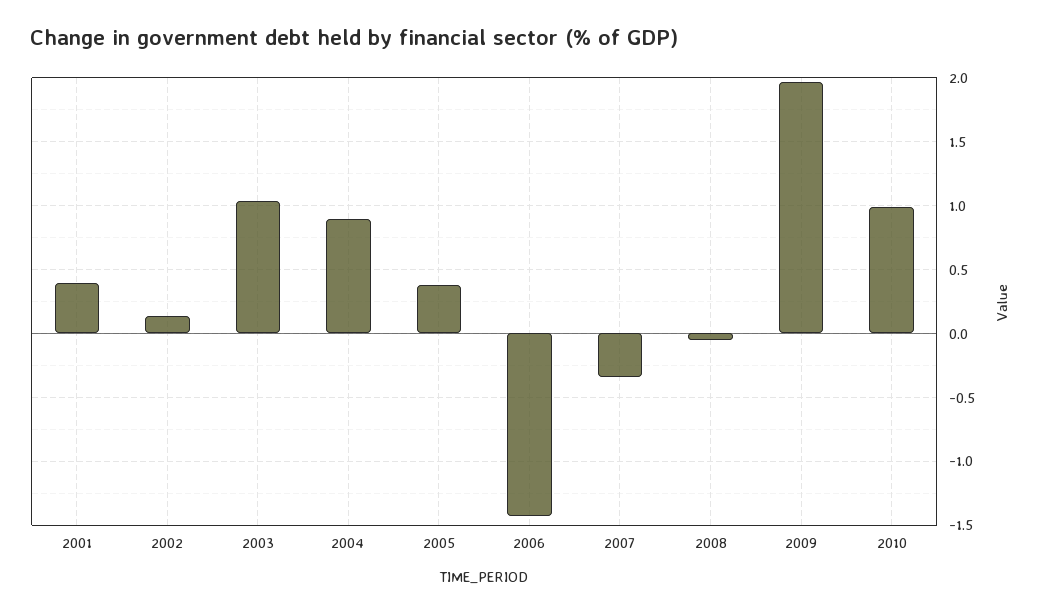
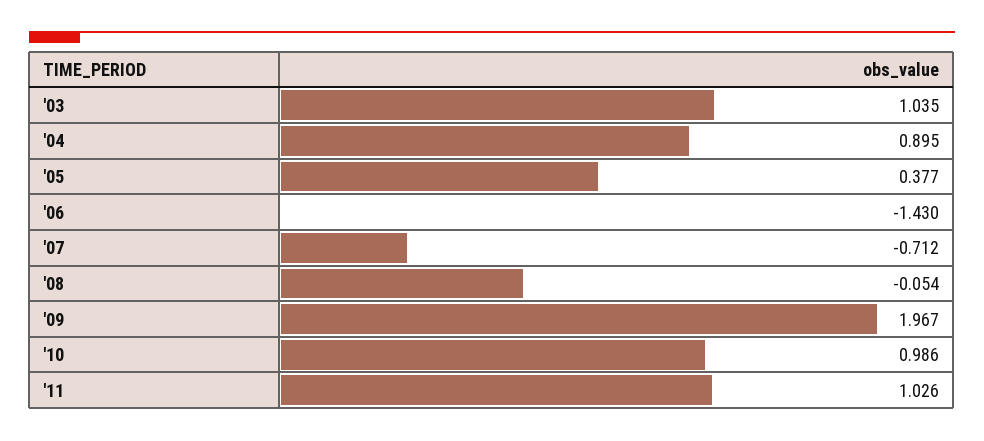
2001: 0.4 -> none
2002: 0.15 -> none
2007: -0.35 -> -0.712
'11: none -> 1.026

